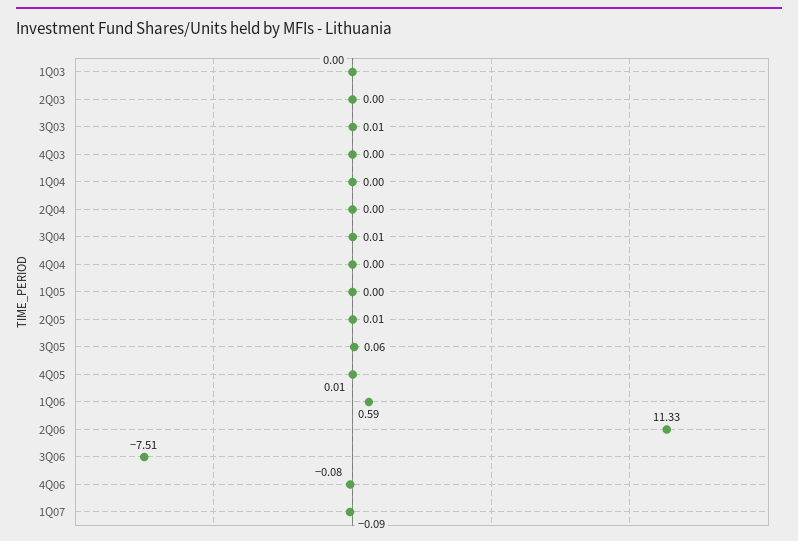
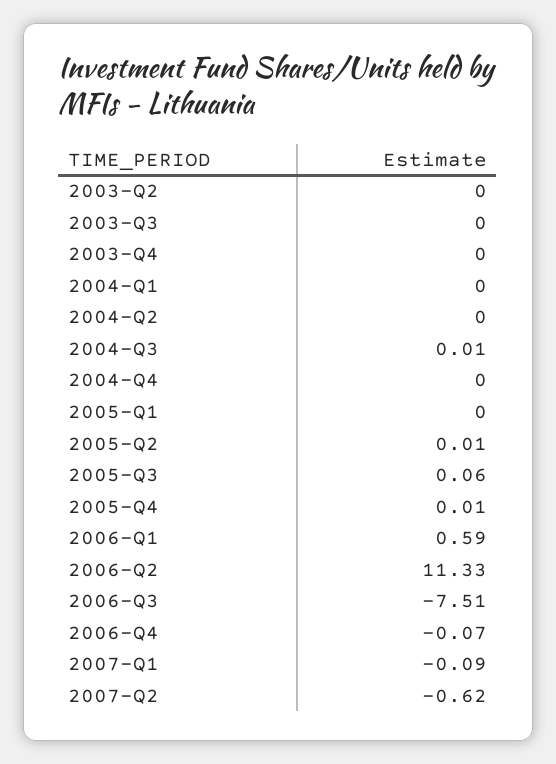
1Q03: 0 -> none
3Q03: 0.01 -> 0
4Q06: -0.08 -> -0.07
2007-Q2: none -> -0.62

